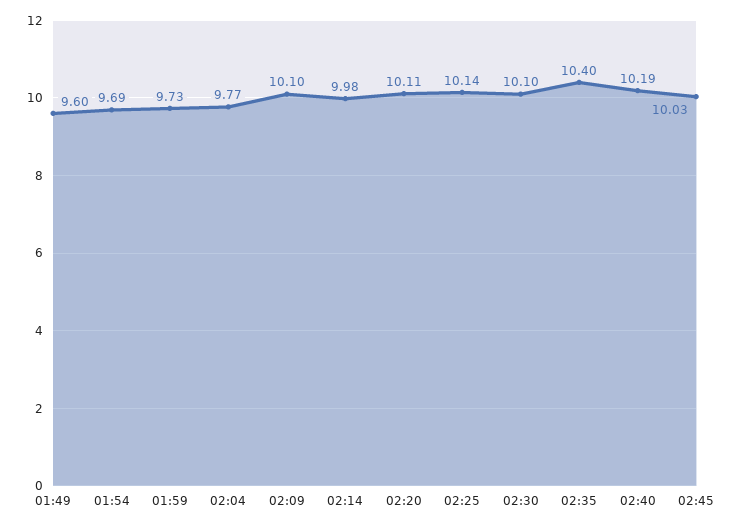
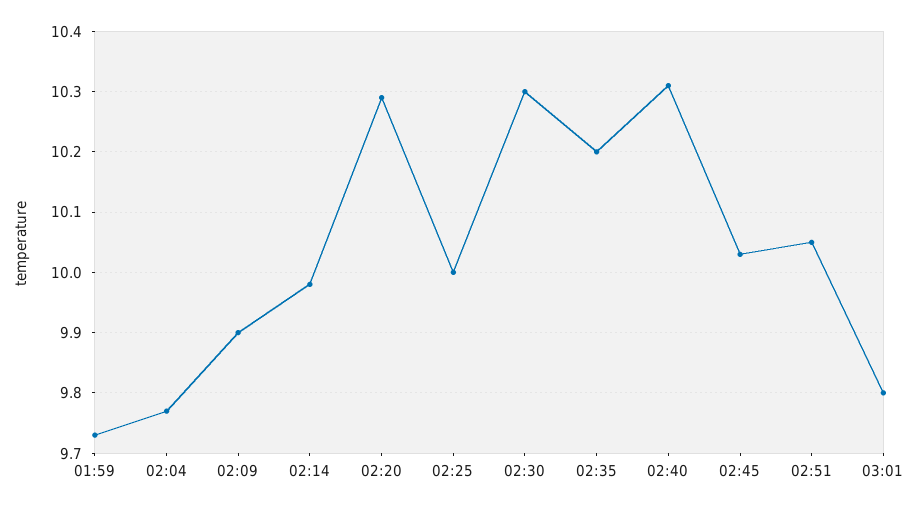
01:49: 9.6 -> none
01:54: 9.69 -> none
02:09: 10.1 -> 9.9
02:20: 10.11 -> 10.29
02:25: 10.14 -> 10
02:30: 10.1 -> 10.3
02:35: 10.4 -> 10.2
02:40: 10.19 -> 10.31
02:51: none -> 10.05
03:01: none -> 9.8

